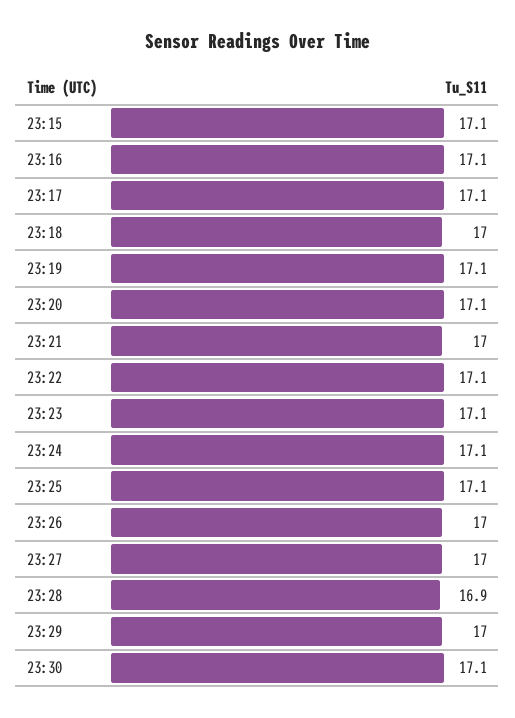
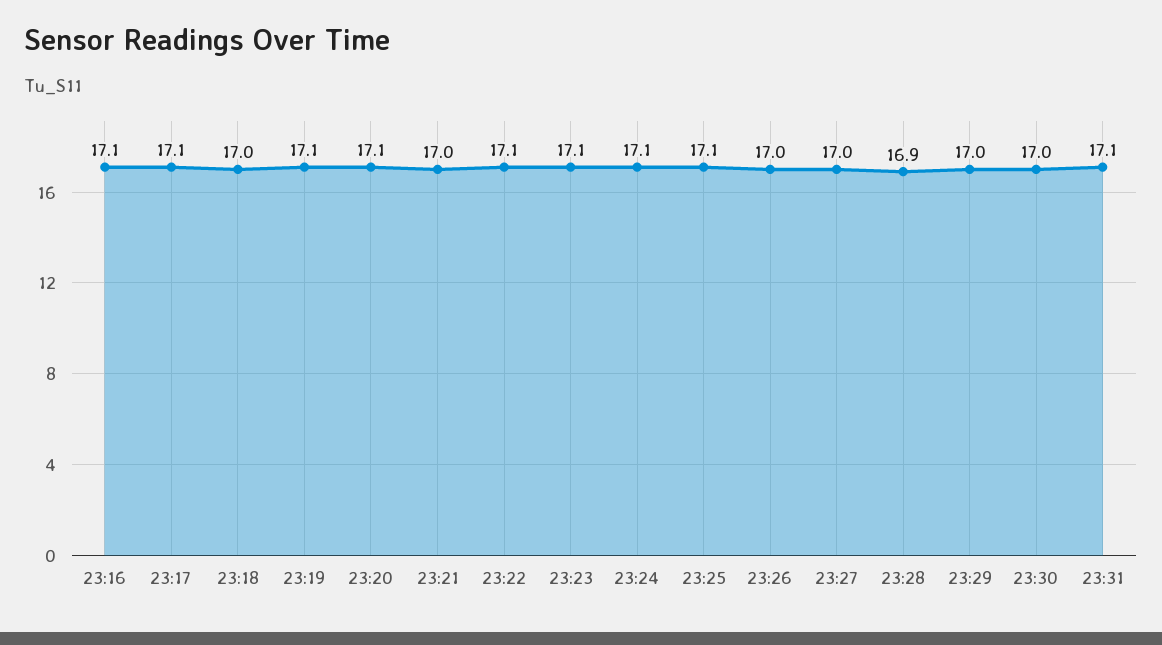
23:15: 17.1 -> none
23:30: 17.1 -> 17
23:31: none -> 17.1

